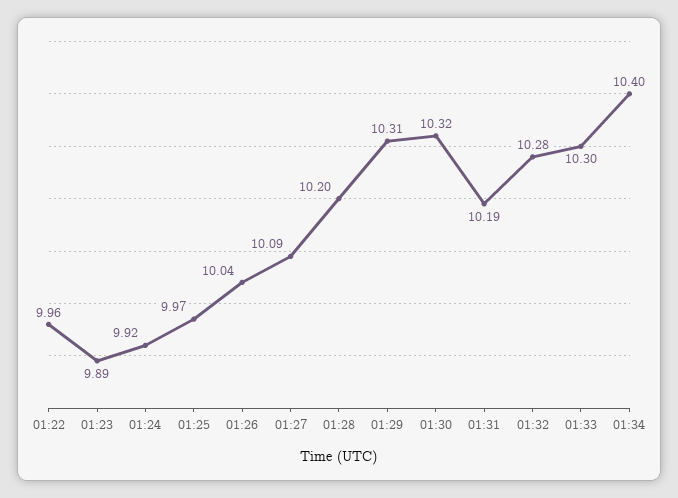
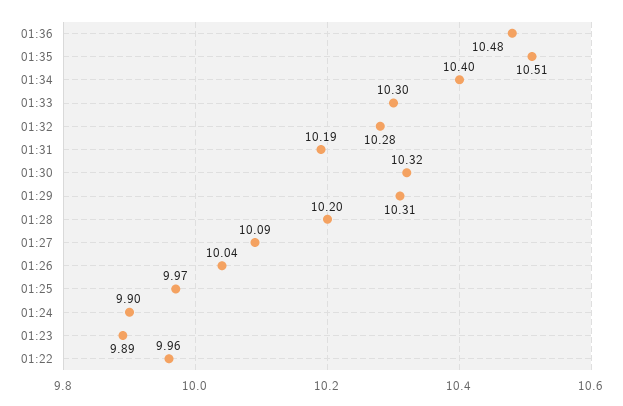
01:24: 9.92 -> 9.9
01:36: none -> 10.48
01:35: none -> 10.51

